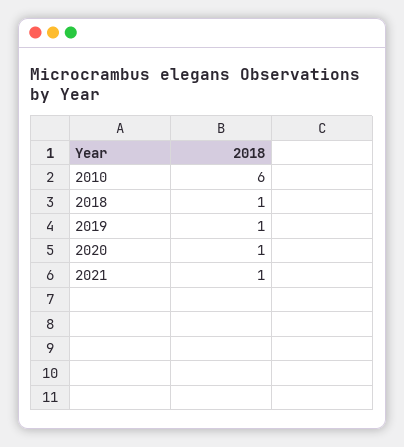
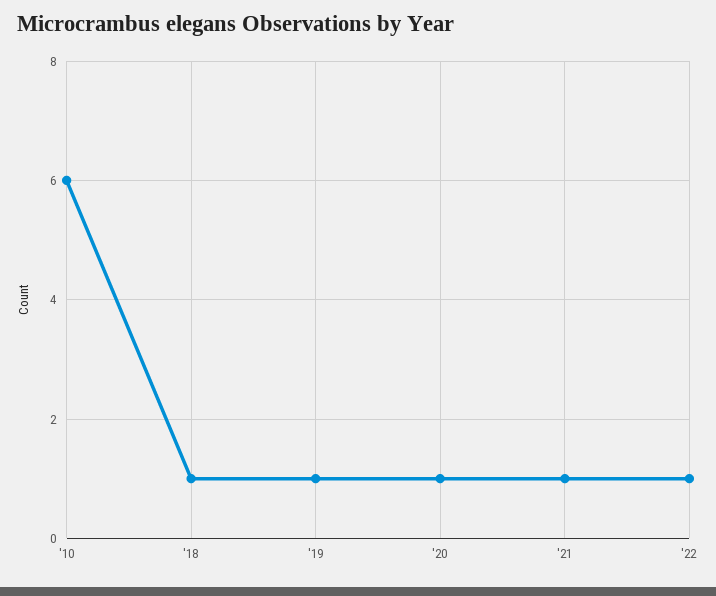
'22: none -> 1

